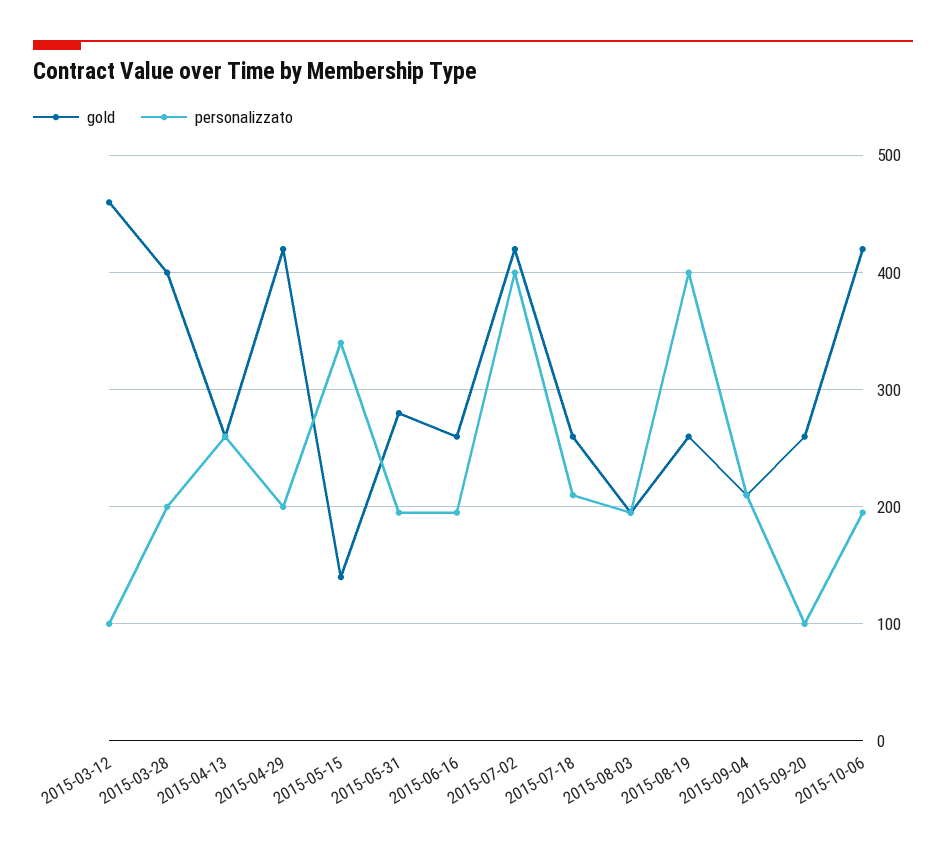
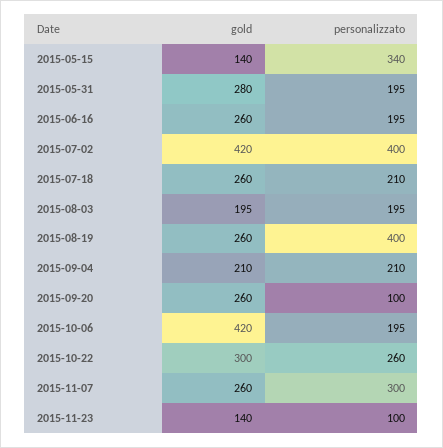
gold, 2015-03-12: 460 -> none
personalizzato, 2015-03-12: 100 -> none
gold, 2015-03-28: 400 -> none
personalizzato, 2015-03-28: 200 -> none
gold, 2015-04-13: 260 -> none
personalizzato, 2015-04-13: 260 -> none
gold, 2015-04-29: 420 -> none
personalizzato, 2015-04-29: 200 -> none
gold, 2015-10-22: none -> 300
personalizzato, 2015-10-22: none -> 260
gold, 2015-11-07: none -> 260
personalizzato, 2015-11-07: none -> 300
gold, 2015-11-23: none -> 140
personalizzato, 2015-11-23: none -> 100

